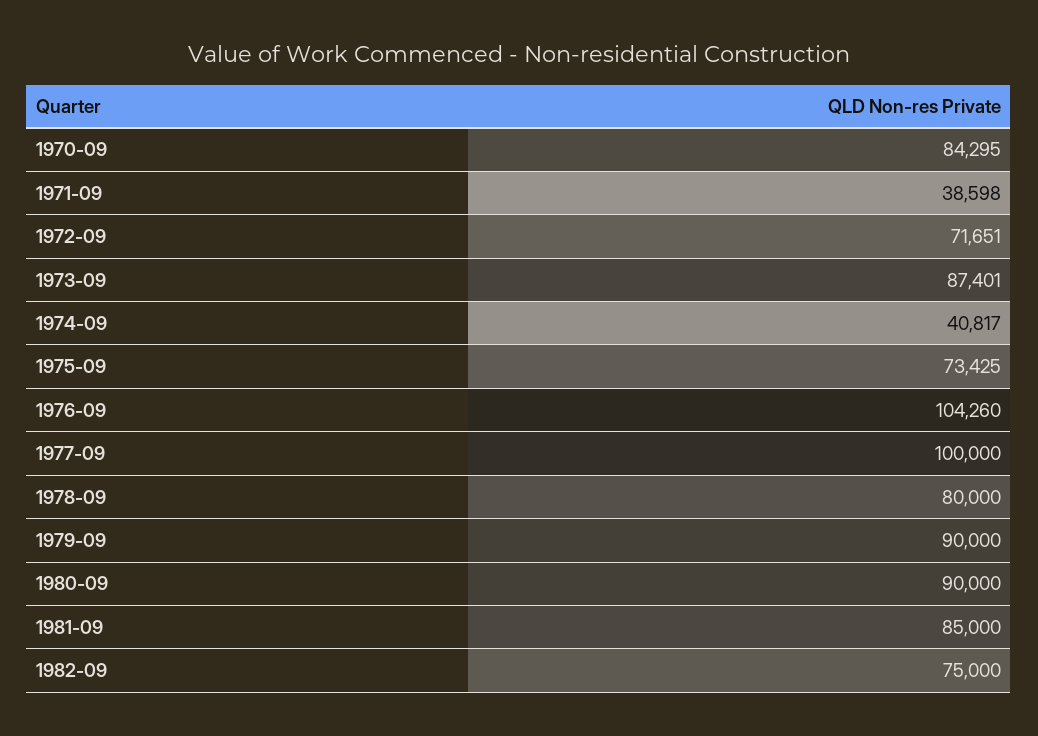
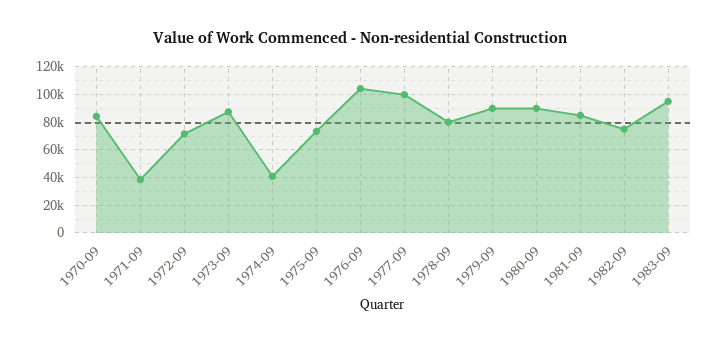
1983-09: none -> 95000

